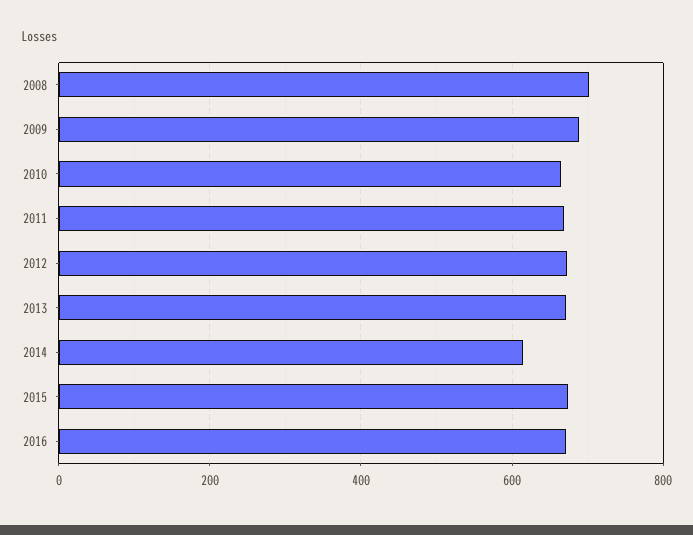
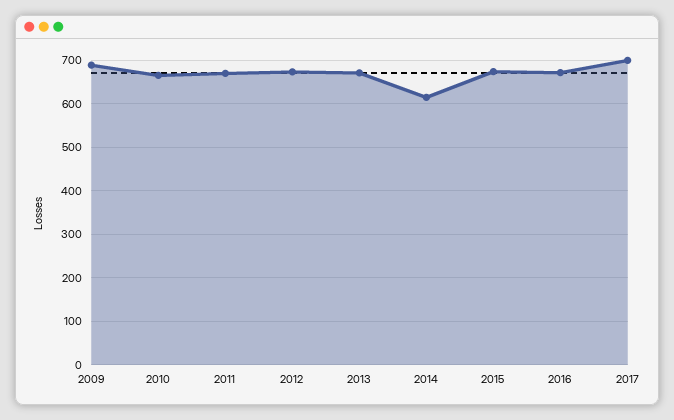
2008: 700 -> none
2017: none -> 700

